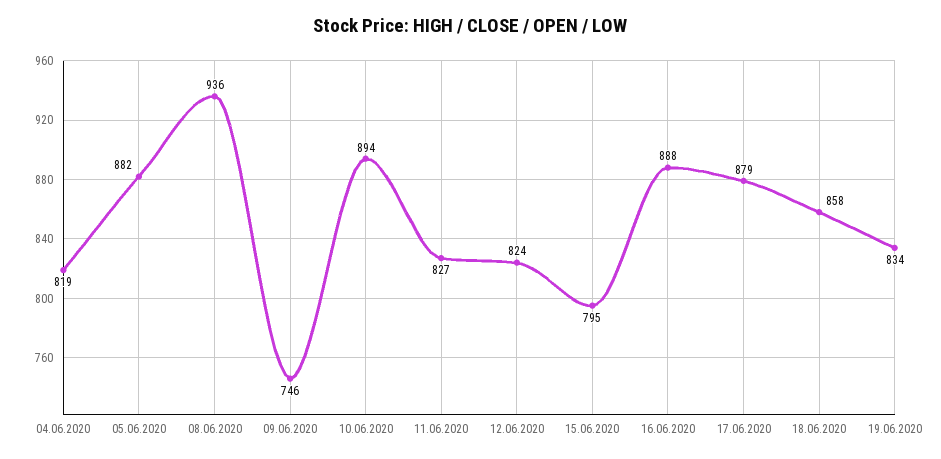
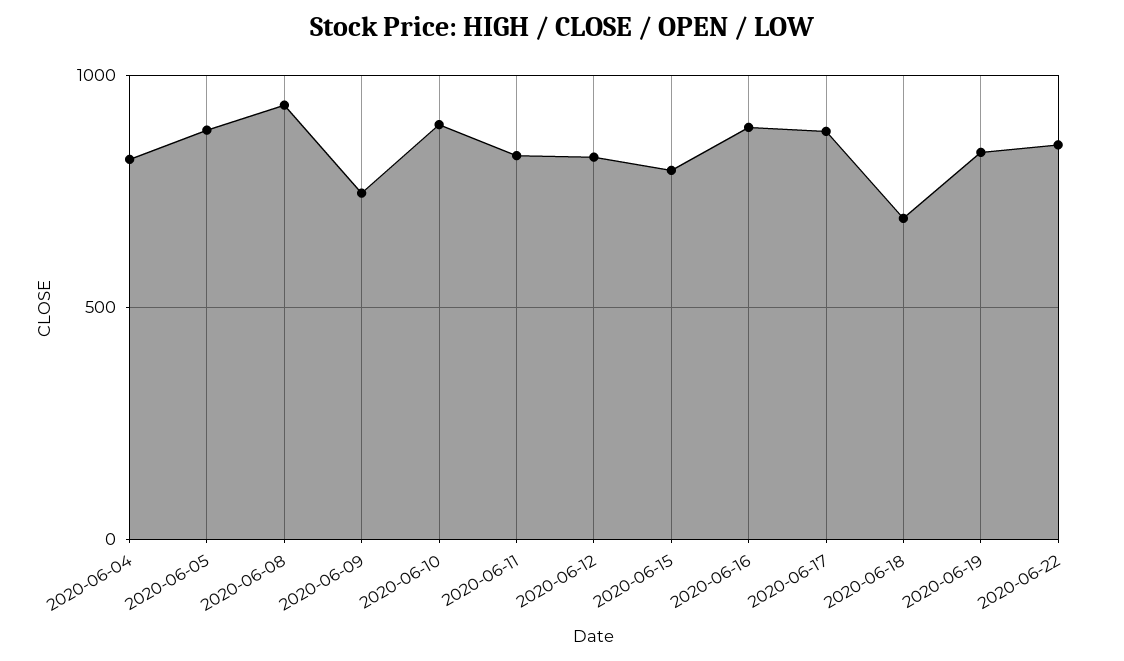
18.06.2020: 858 -> 700
2020-06-22: none -> 850

